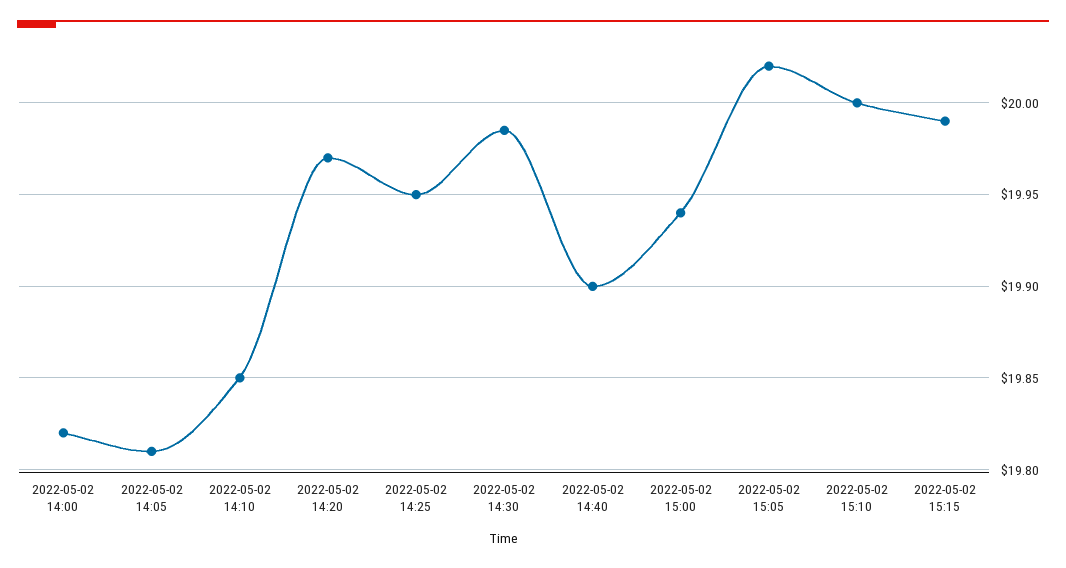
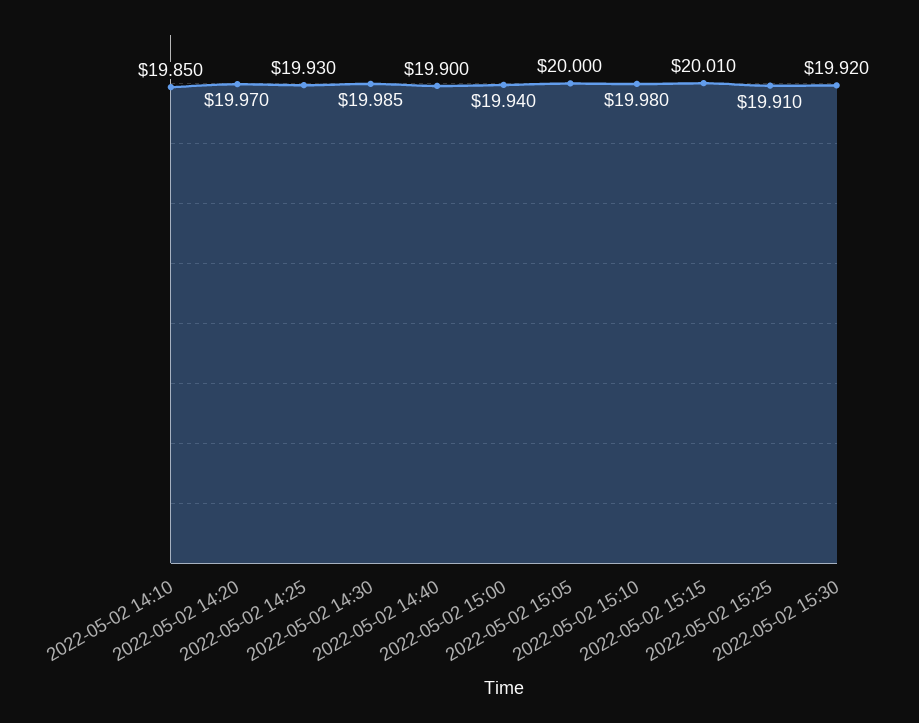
2022-05-02 14:00: 19.82 -> none
2022-05-02 14:05: 19.81 -> none
2022-05-02 14:25: 19.95 -> 19.93
2022-05-02 15:05: 20.02 -> 20
2022-05-02 15:10: 20 -> 19.98
2022-05-02 15:15: 19.99 -> 20.01
2022-05-02 15:25: none -> 19.91
2022-05-02 15:30: none -> 19.92

